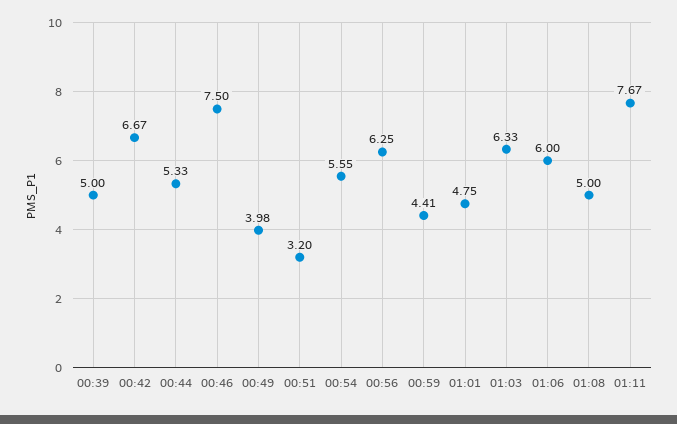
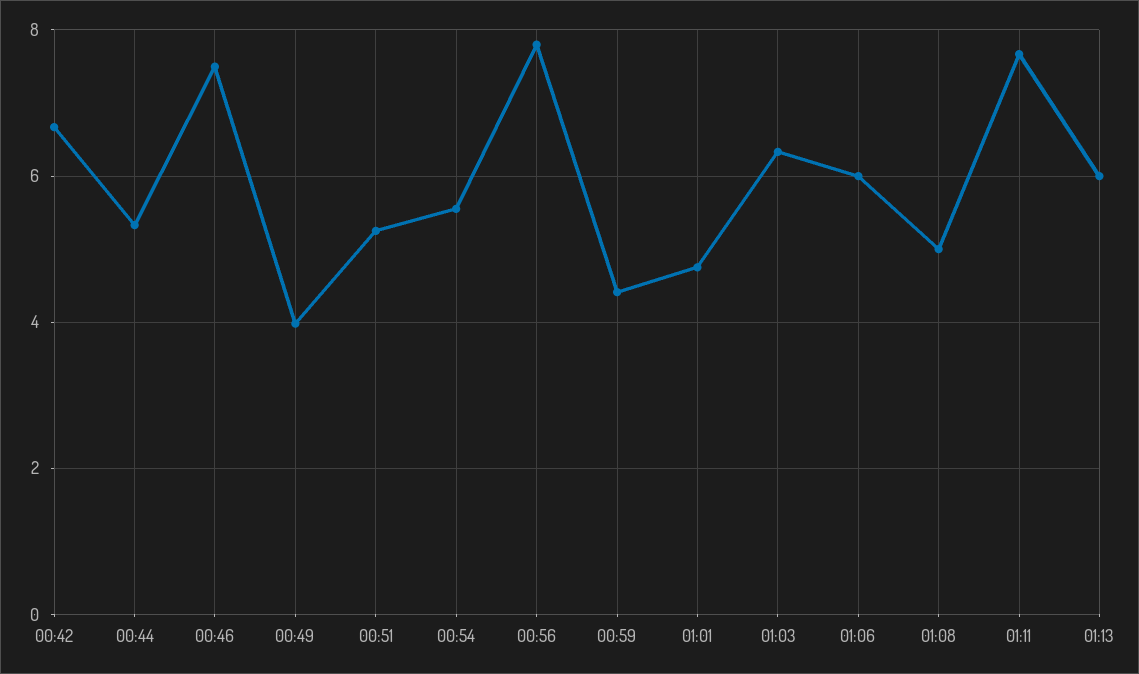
00:39: 5 -> none
00:51: 3.2 -> 5.2
00:56: 6.25 -> 7.8
01:13: none -> 6

